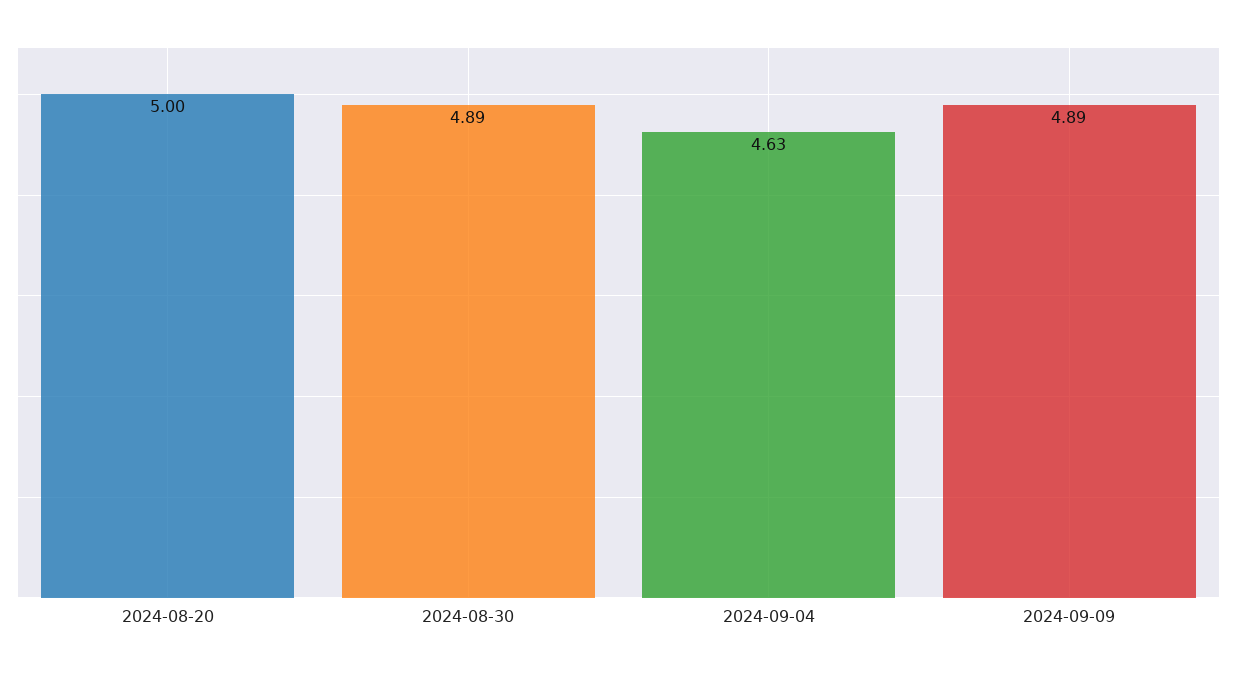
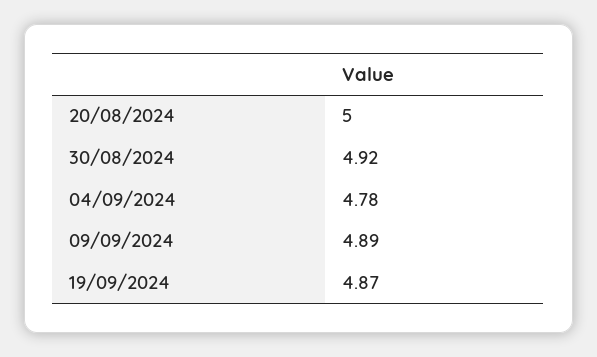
2024-08-30: 4.89 -> 4.92
2024-09-04: 4.63 -> 4.78
19/09/2024: none -> 4.87

